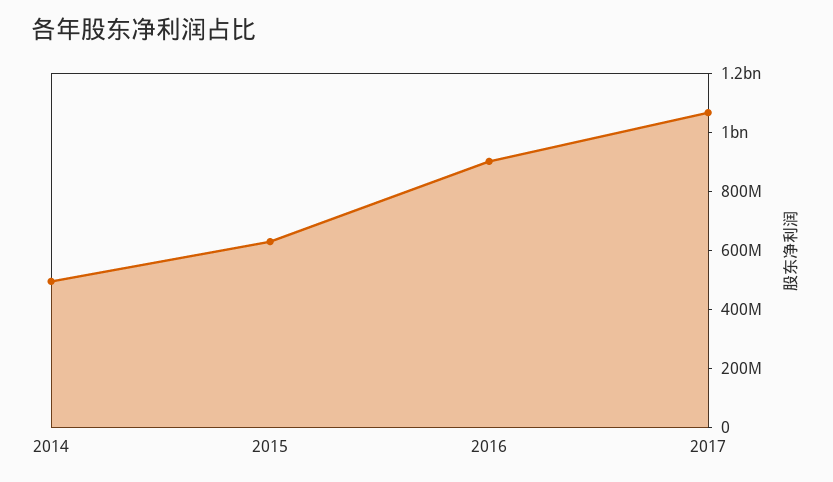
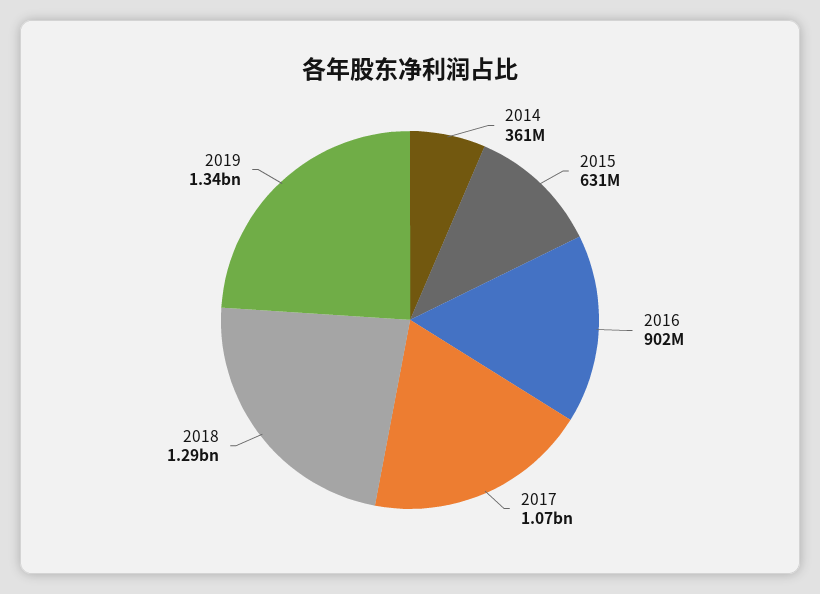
2014: 500000000 -> 361000000
2018: none -> 1290000000
2019: none -> 1340000000

